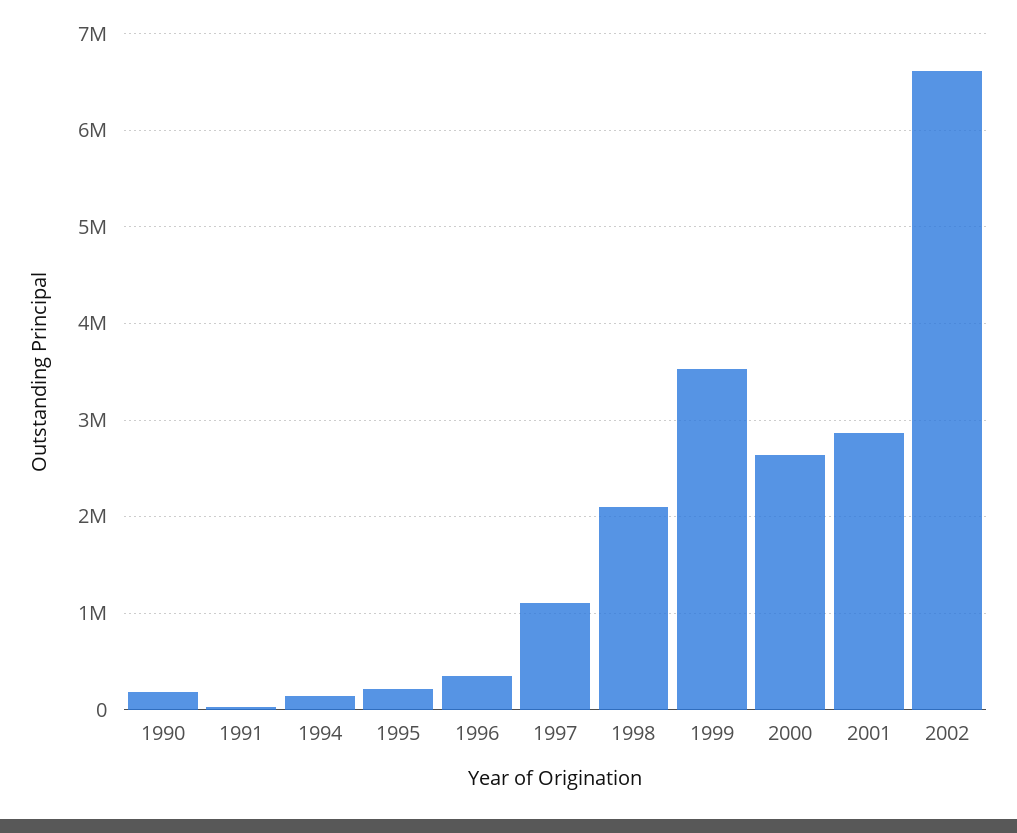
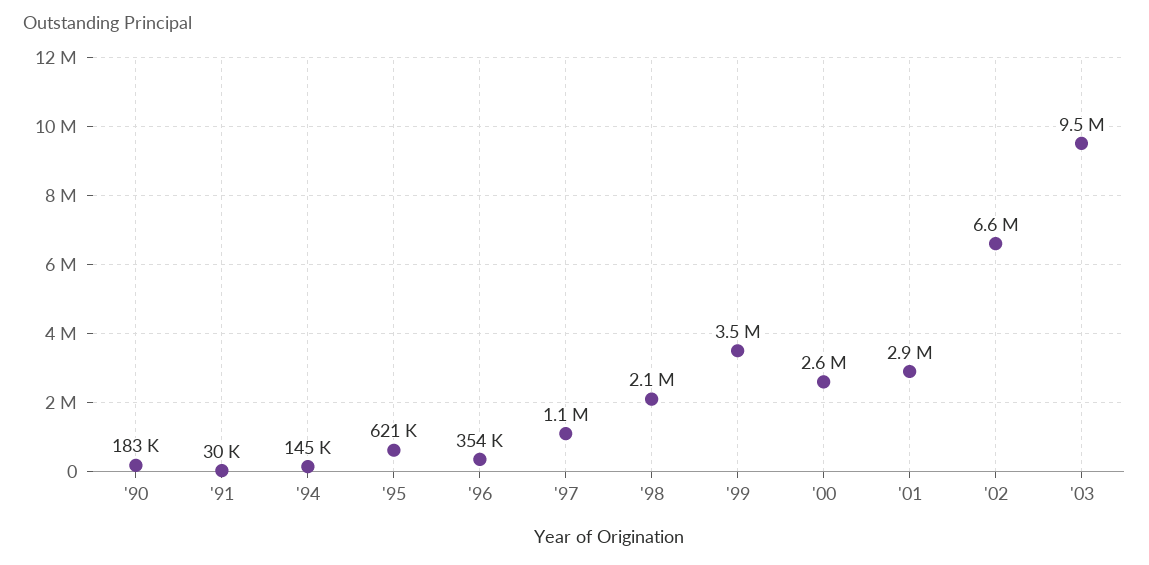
1995: 200000 -> 621000
'03: none -> 9500000

